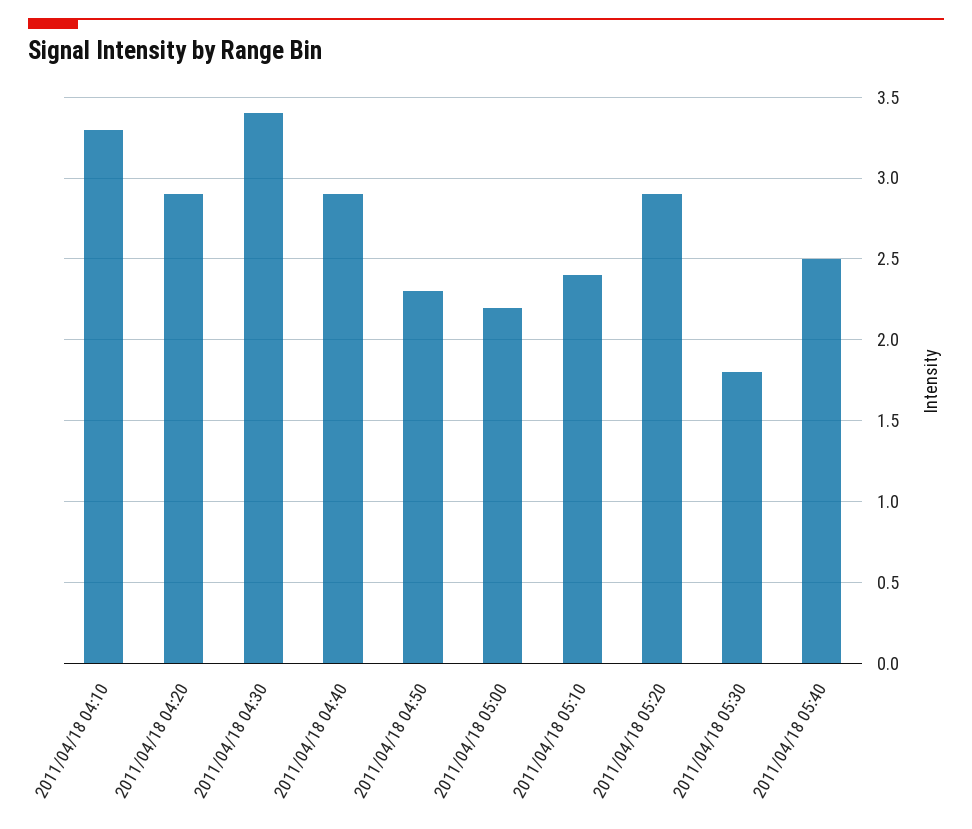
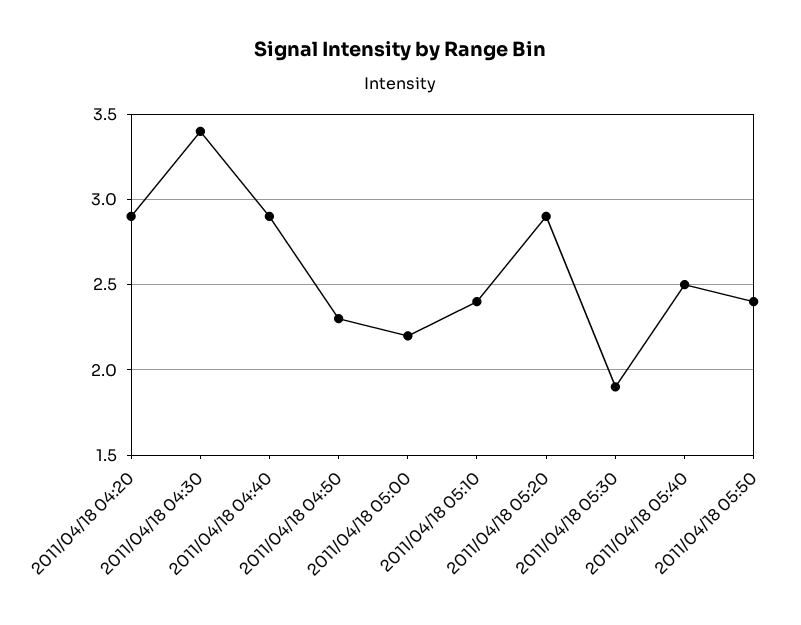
2011/04/18 04:10: 3.3 -> none
2011/04/18 05:30: 1.8 -> 1.9
2011/04/18 05:50: none -> 2.4

